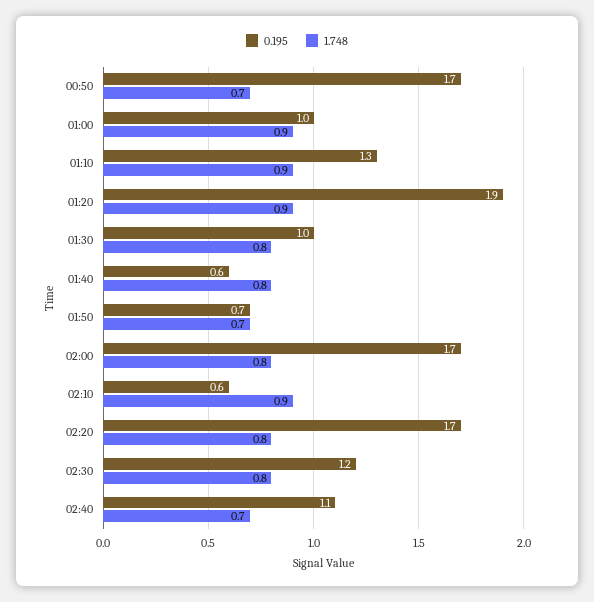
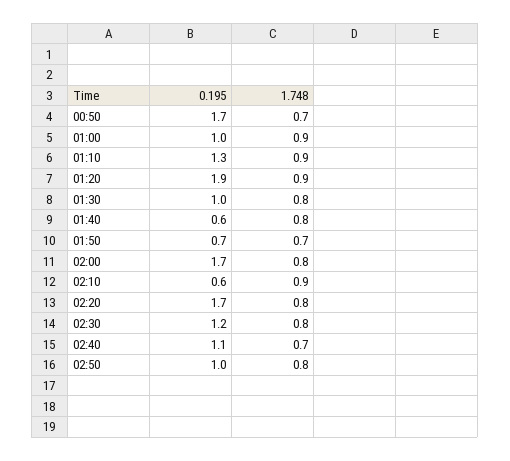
0.195, 02:50: none -> 1
1.748, 02:50: none -> 0.8

